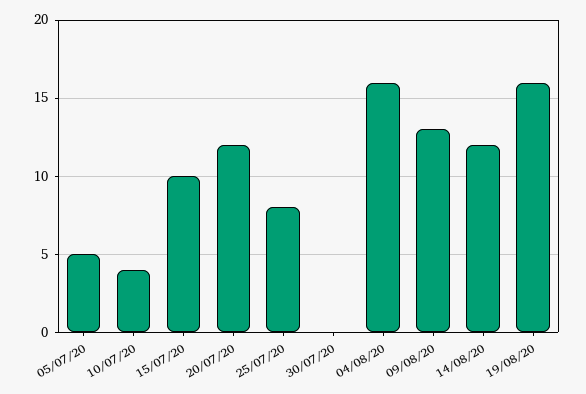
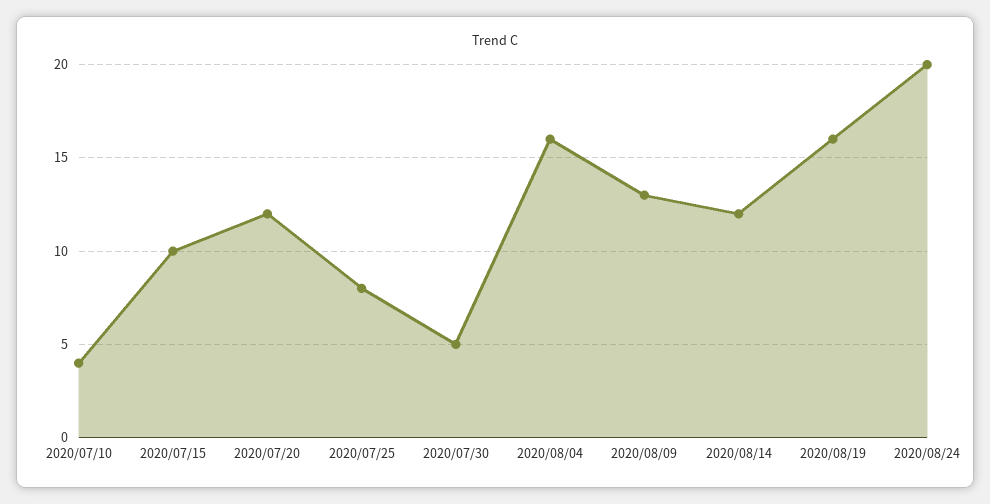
05/07/20: 5 -> none
30/07/20: 0 -> 5
2020/08/24: none -> 20

